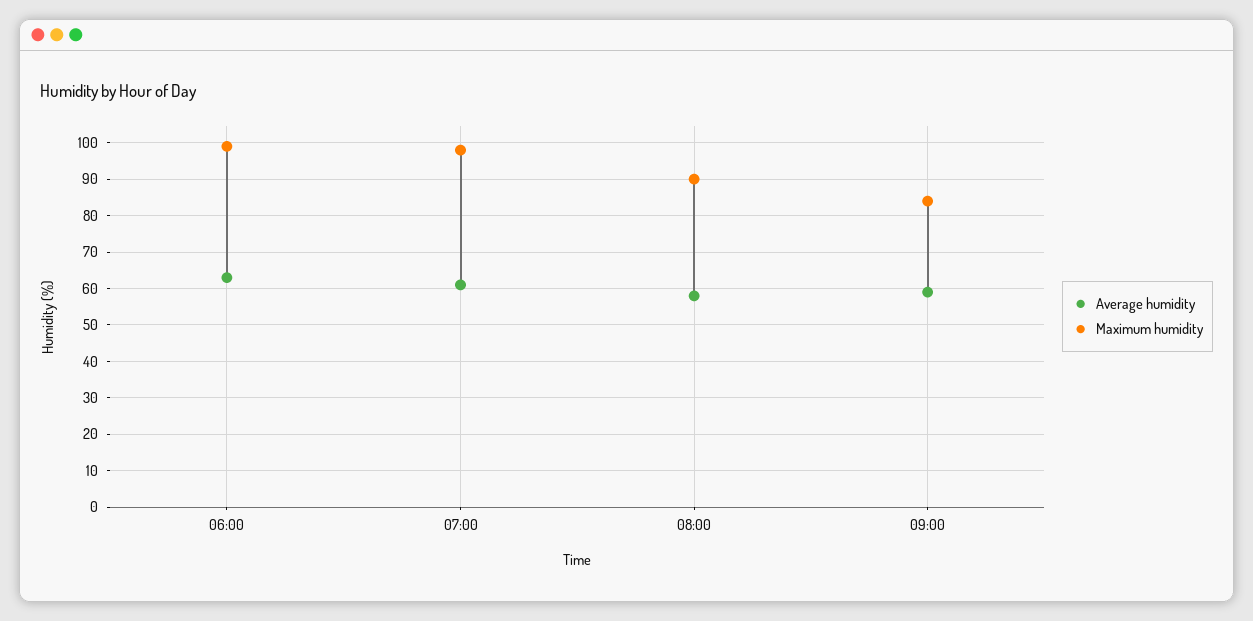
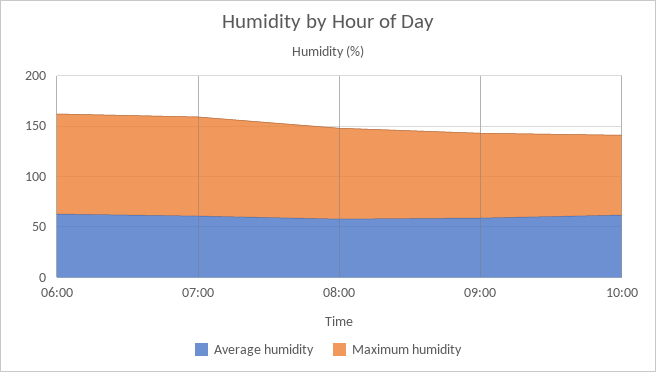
Average humidity, 10:00: none -> 60
Maximum humidity, 10:00: none -> 80

